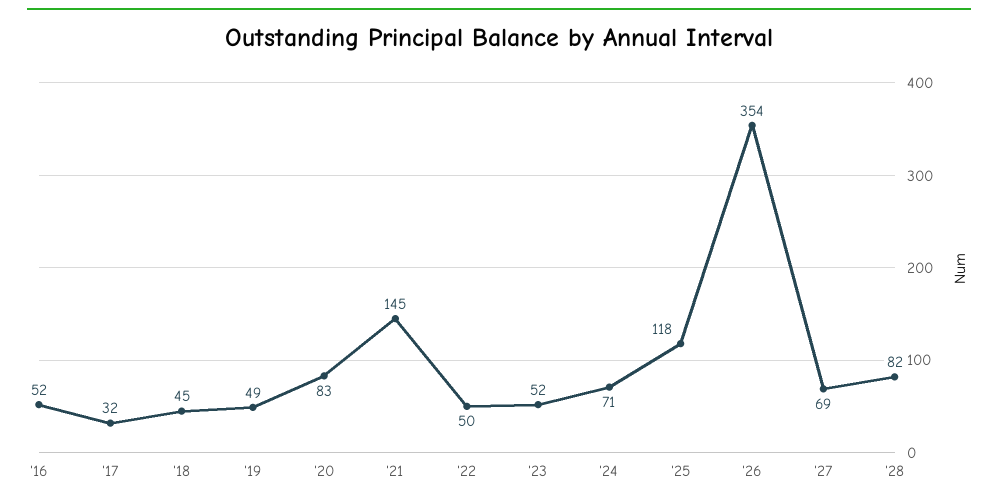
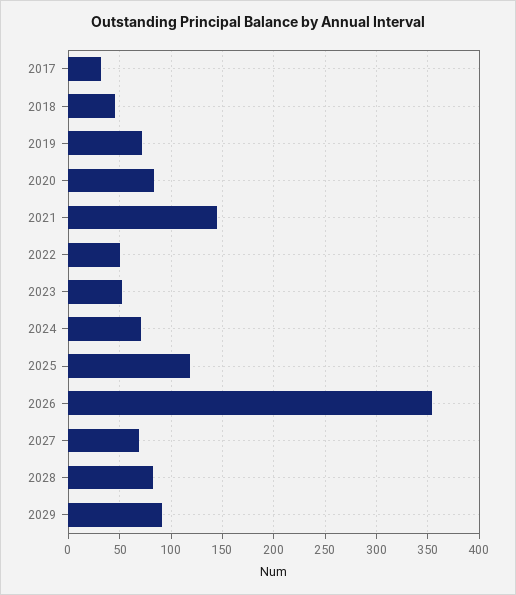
'16: 52 -> none
'19: 49 -> 70
2029: none -> 90

